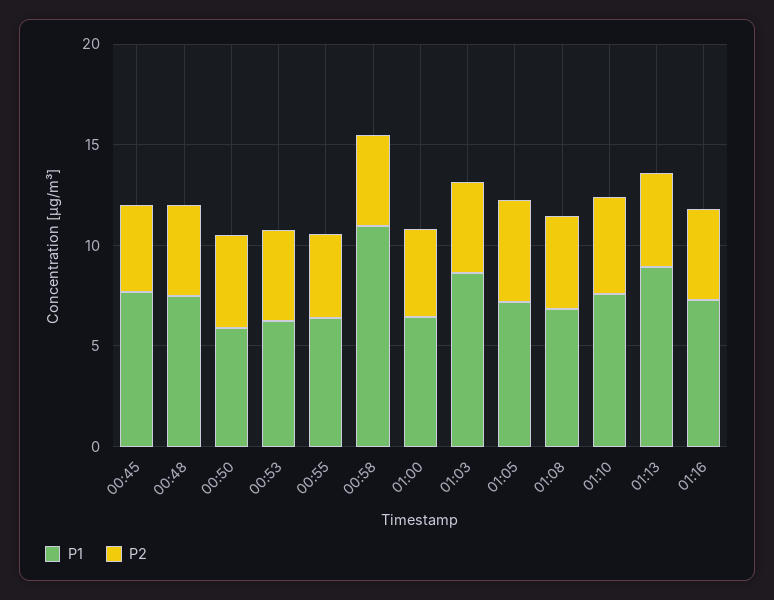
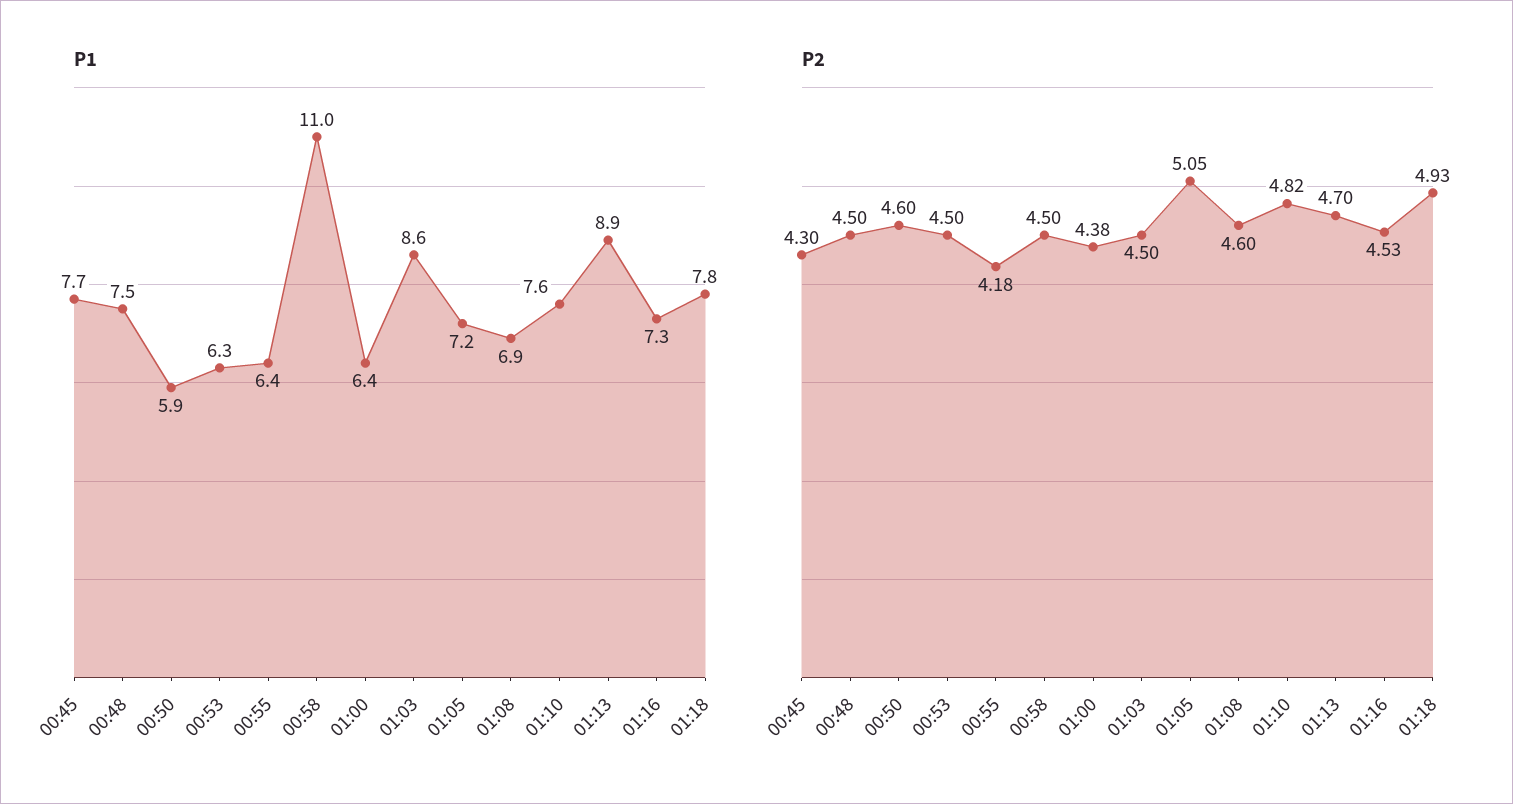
P1, 01:18: none -> 7.8
P2, 01:18: none -> 4.93

